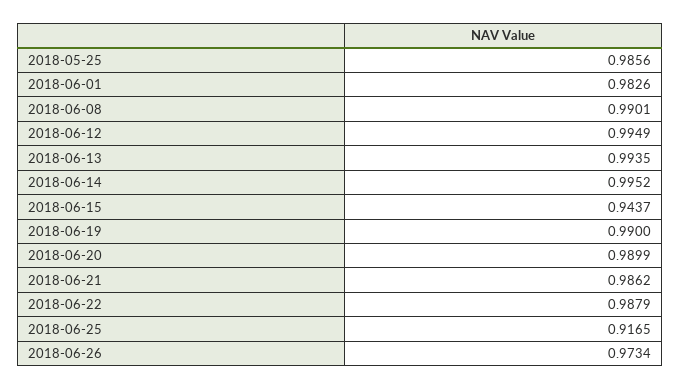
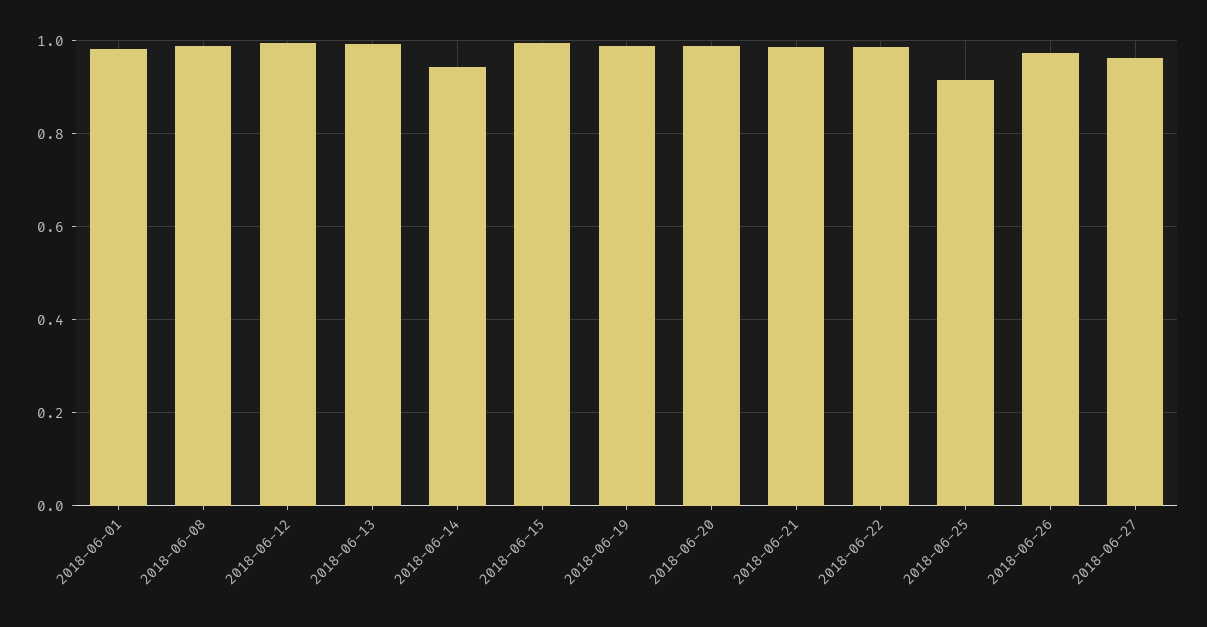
2018-05-25: 0.9856 -> none
2018-06-14: 0.9952 -> 0.94
2018-06-15: 0.9437 -> 1
2018-06-27: none -> 0.96

